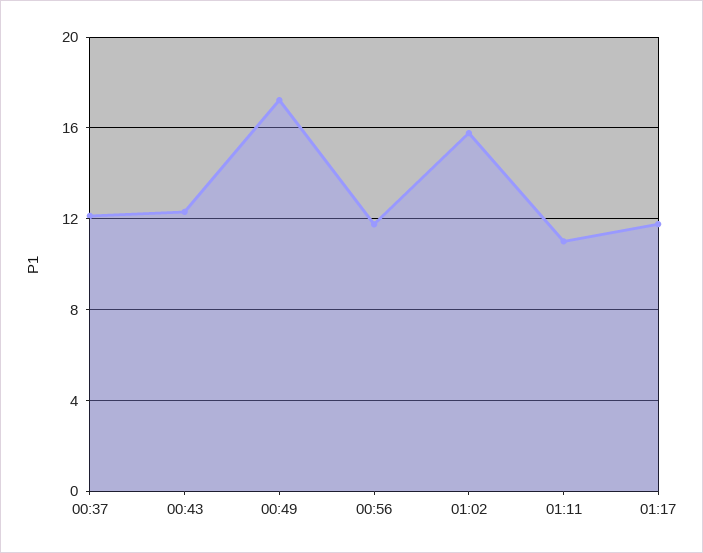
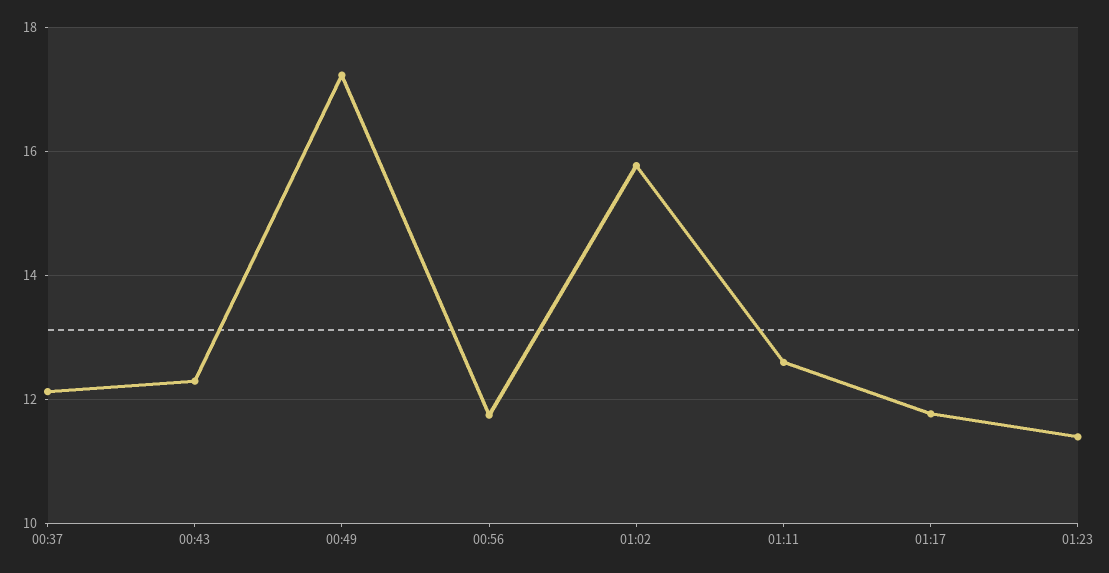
01:11: 11 -> 12.6
01:23: none -> 11.4

